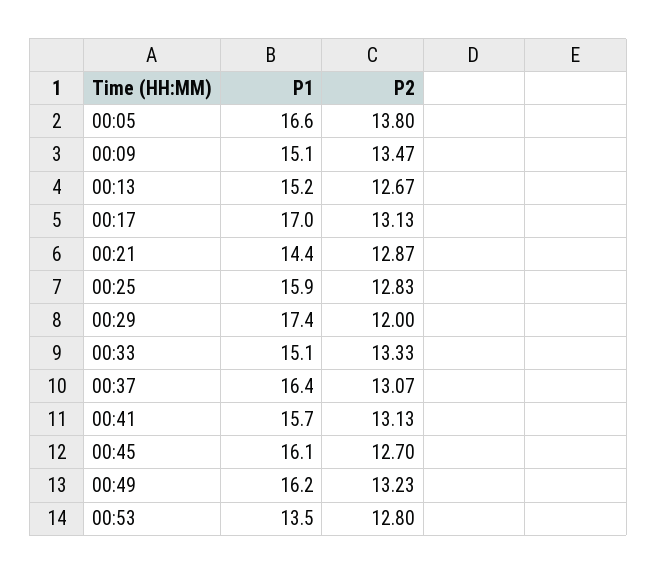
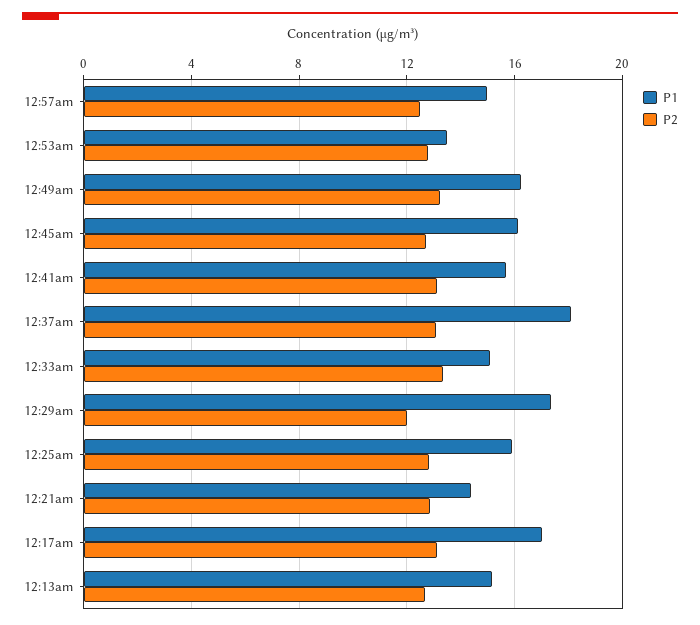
P1, 00:05: 16.6 -> none
P2, 00:05: 13.8 -> none
P1, 00:09: 15.1 -> none
P2, 00:09: 13.47 -> none
P1, 00:37: 16.4 -> 18
P1, 12:57am: none -> 15
P2, 12:57am: none -> 12.5

